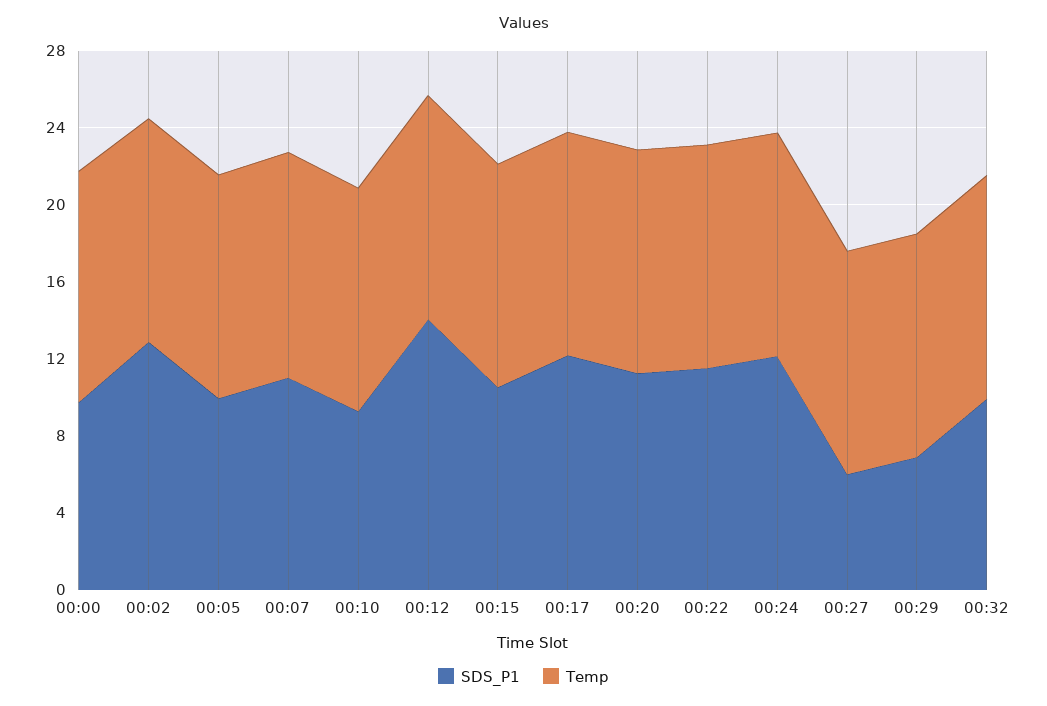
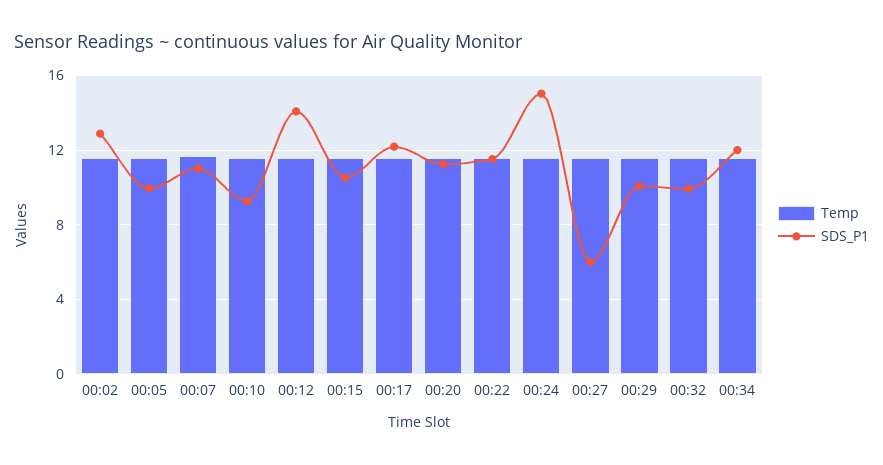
SDS_P1, 00:00: 10 -> none
Temp, 00:00: 12 -> none
SDS_P1, 00:24: 12 -> 15
SDS_P1, 00:29: 7 -> 10
Temp, 00:34: none -> 11.5
SDS_P1, 00:34: none -> 12

